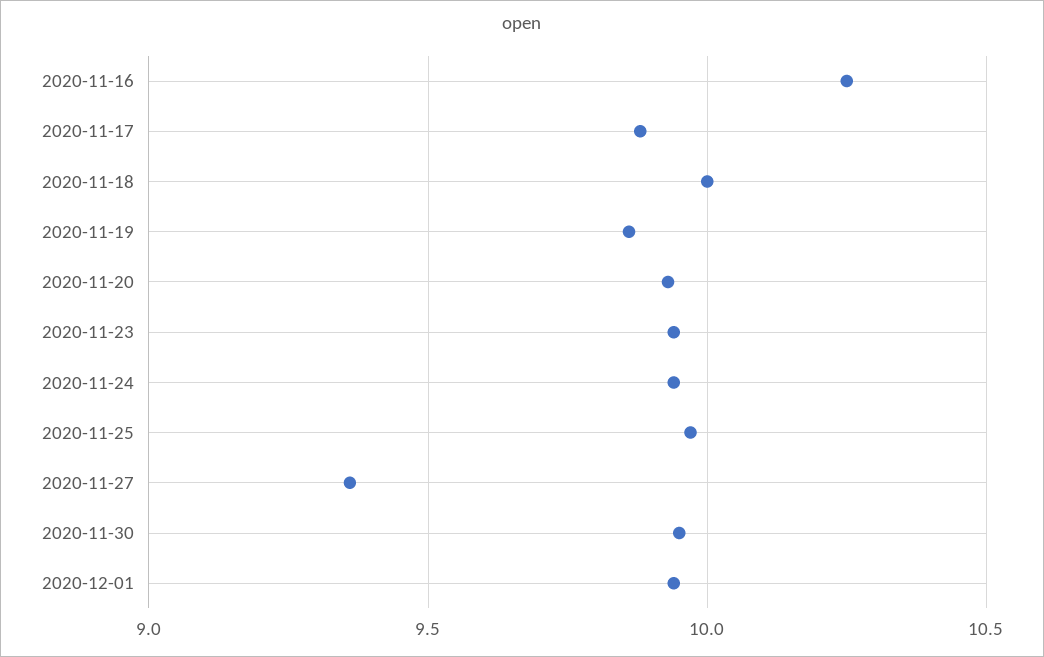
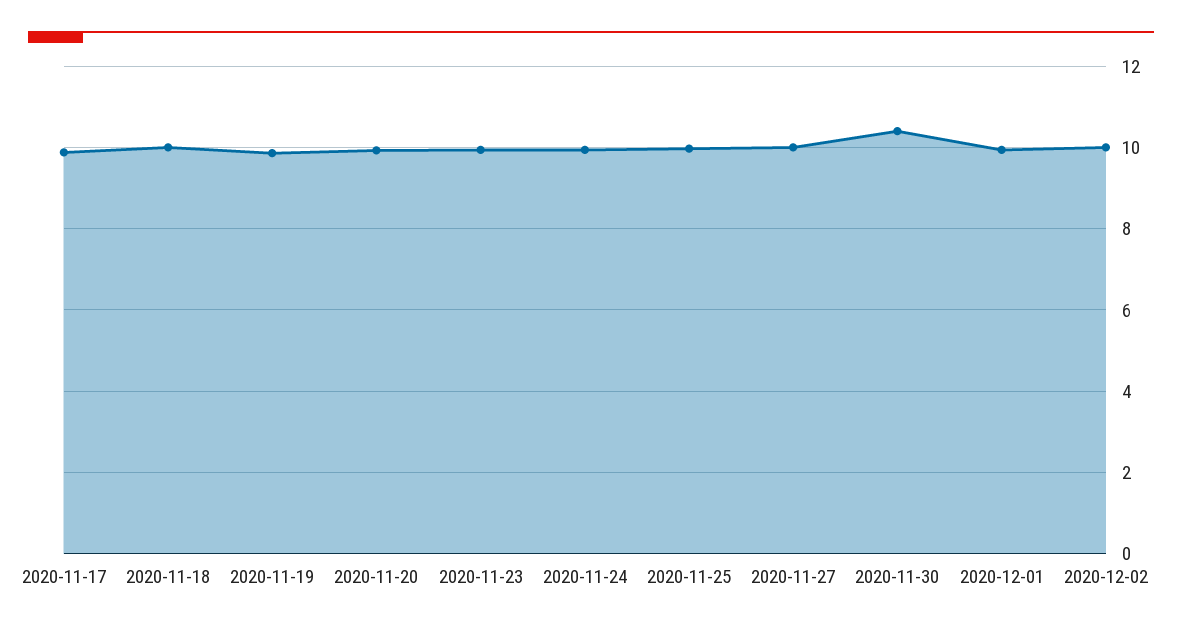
2020-11-16: 10.25 -> none
2020-11-27: 9.35 -> 10
2020-11-30: 9.95 -> 10.4
2020-12-02: none -> 10

